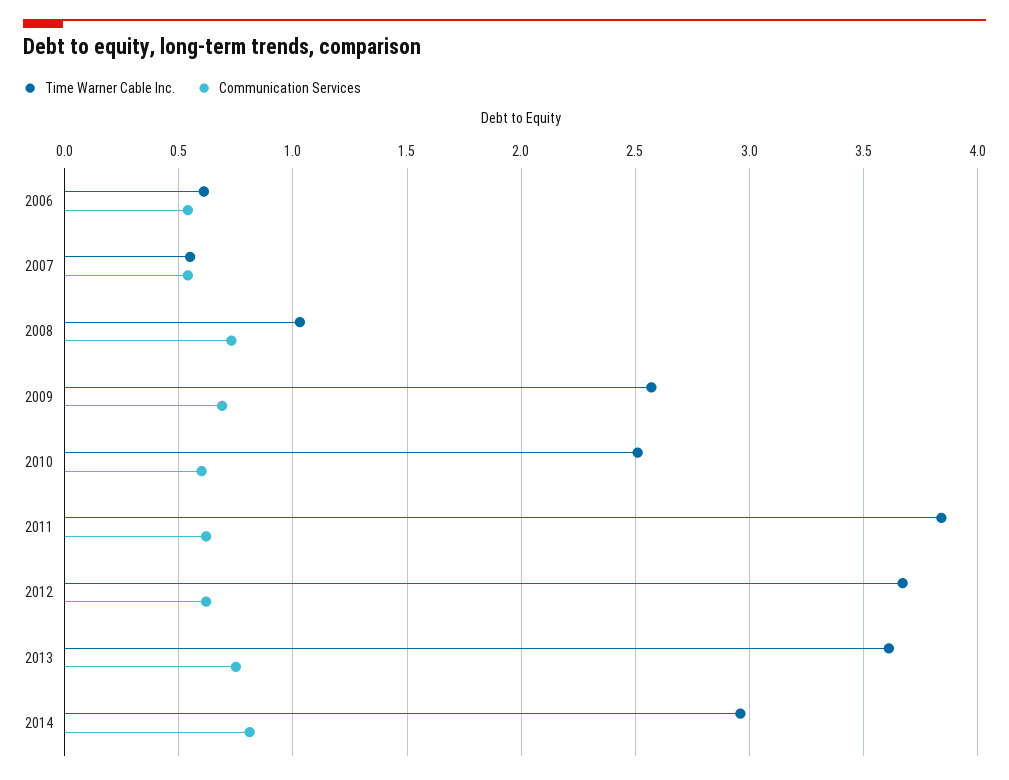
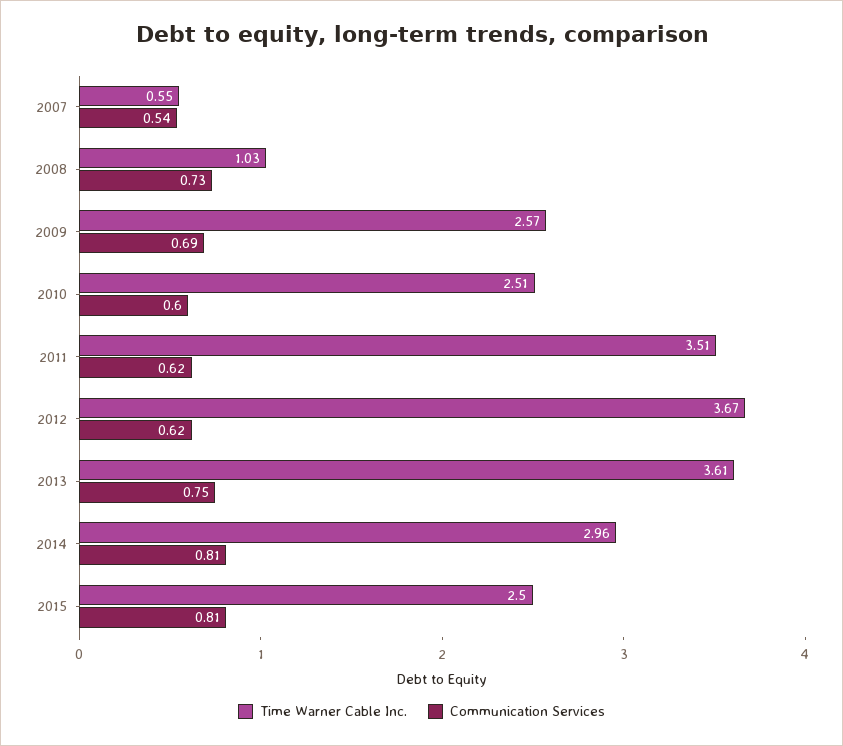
Time Warner Cable Inc., 2006: 0.6 -> none
Communication Services, 2006: 0.55 -> none
Time Warner Cable Inc., 2011: 3.85 -> 3.51
Time Warner Cable Inc., 2015: none -> 2.5
Communication Services, 2015: none -> 0.81

